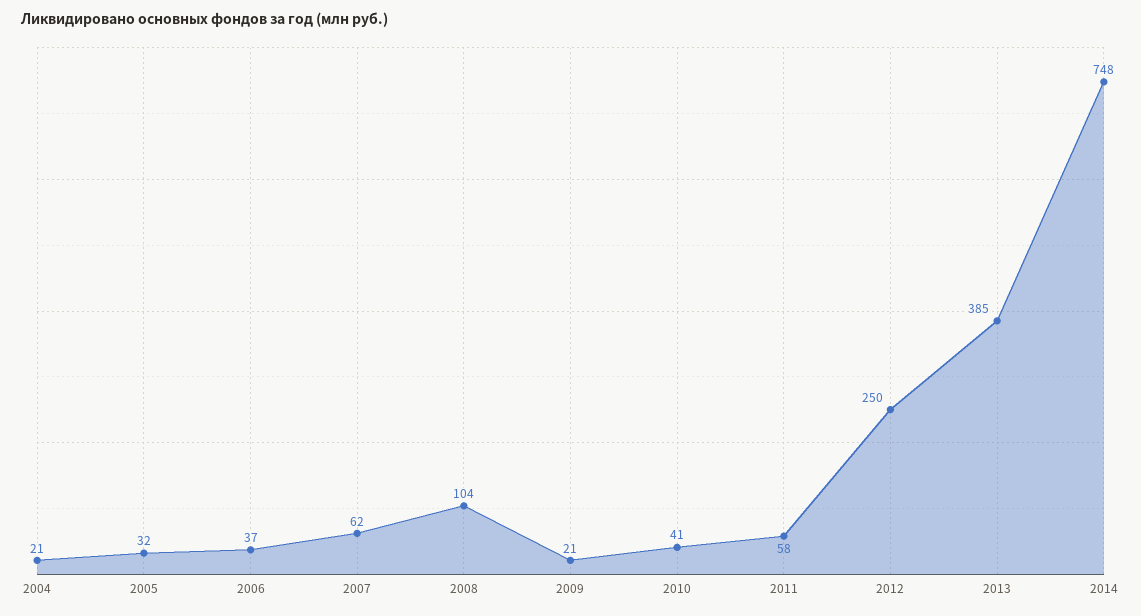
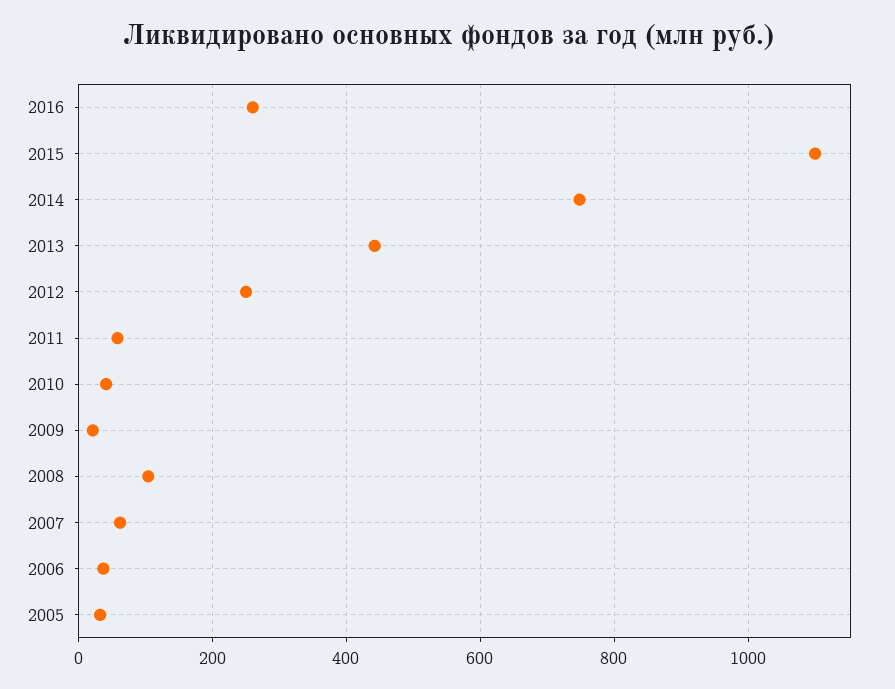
2004: 21 -> none
2013: 385 -> 440
2016: none -> 260
2015: none -> 1100

